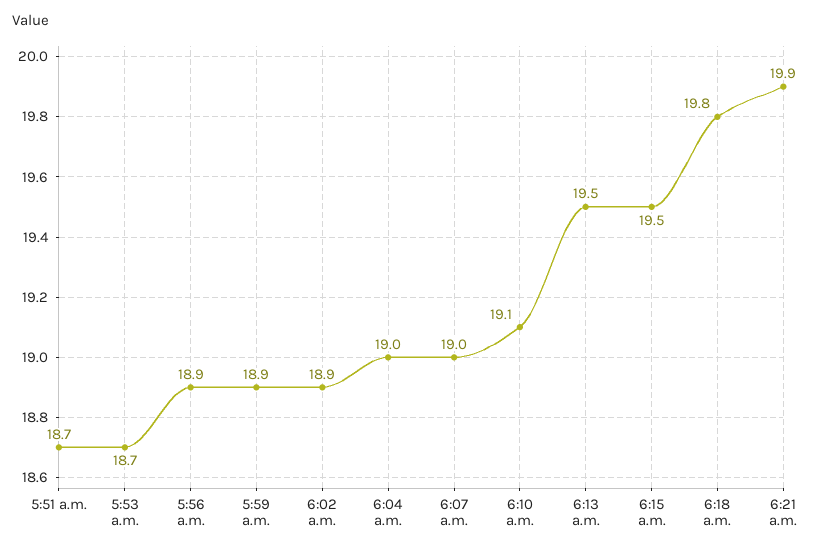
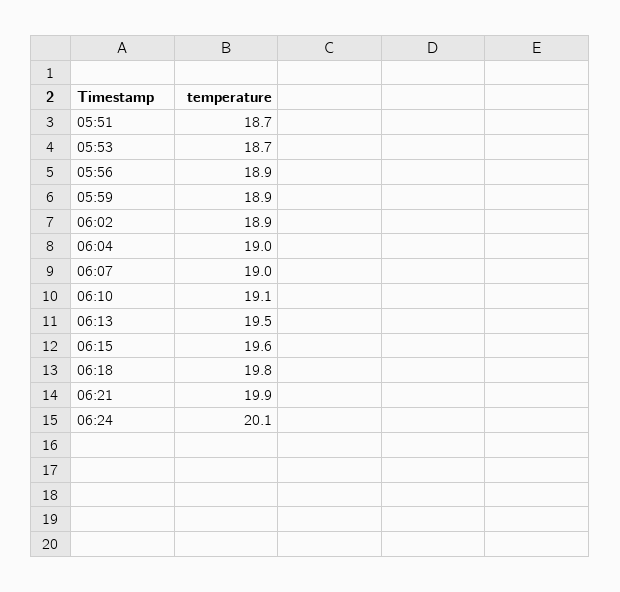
6:15 a.m.: 19.5 -> 19.6
06:24: none -> 20.1

